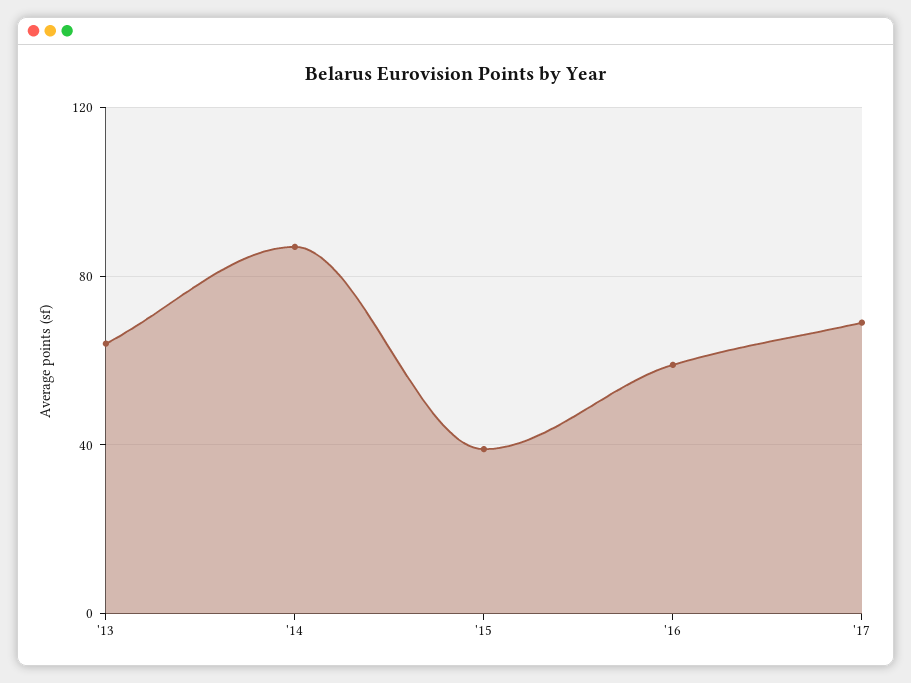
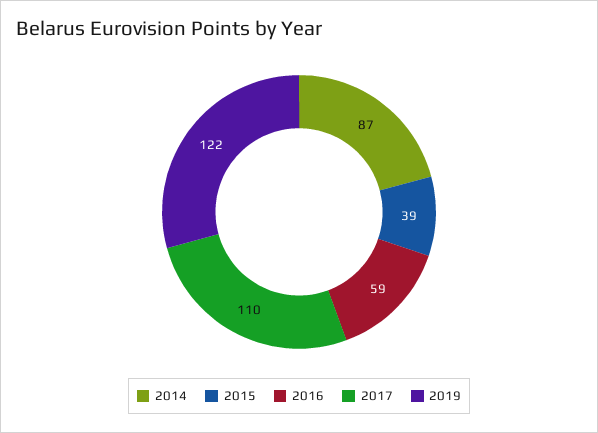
'13: 65 -> none
'17: 70 -> 110
2019: none -> 122

